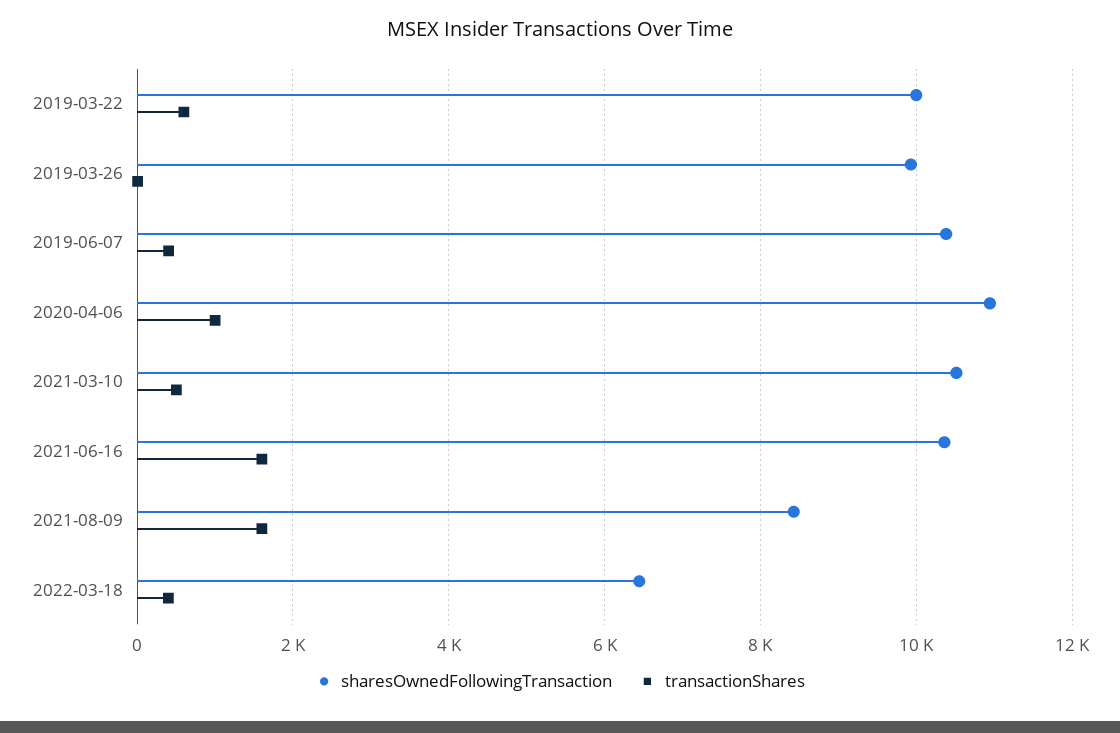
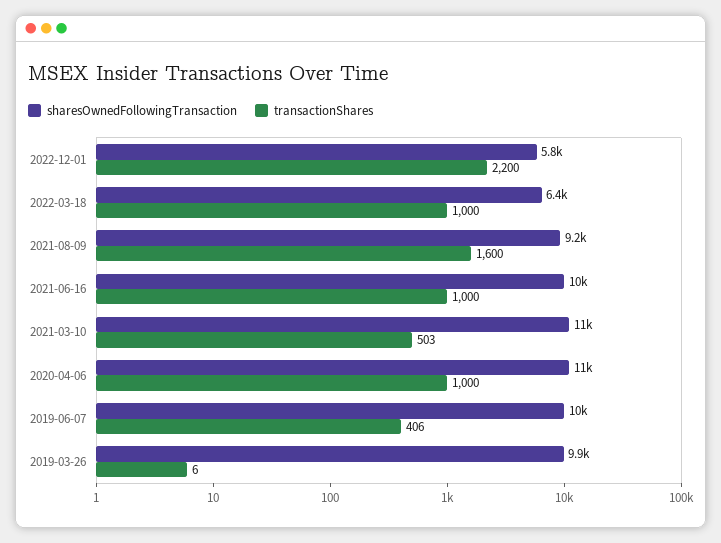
sharesOwnedFollowingTransaction, 2019-03-22: 10000 -> none
transactionShares, 2019-03-22: 600 -> none
transactionShares, 2021-06-16: 1600 -> 1000
sharesOwnedFollowingTransaction, 2021-08-09: 8400 -> 9200
transactionShares, 2022-03-18: 400 -> 1000
sharesOwnedFollowingTransaction, 2022-12-01: none -> 5800
transactionShares, 2022-12-01: none -> 2200

